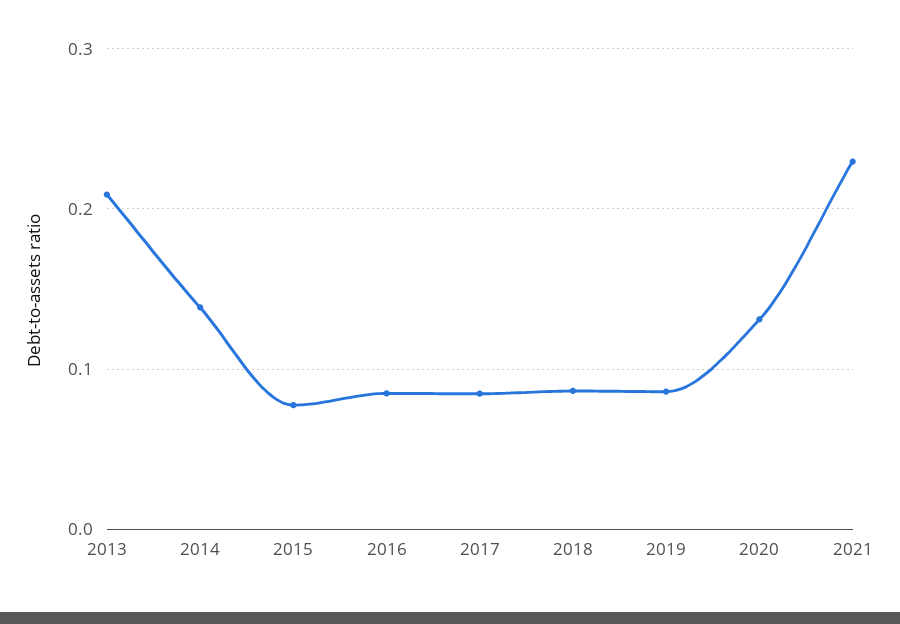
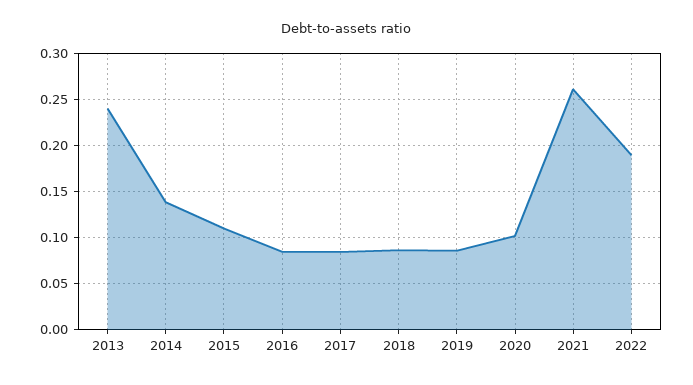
2013: 0.21 -> 0.24
2015: 0.08 -> 0.11
2020: 0.13 -> 0.1
2021: 0.23 -> 0.26
2022: none -> 0.19

